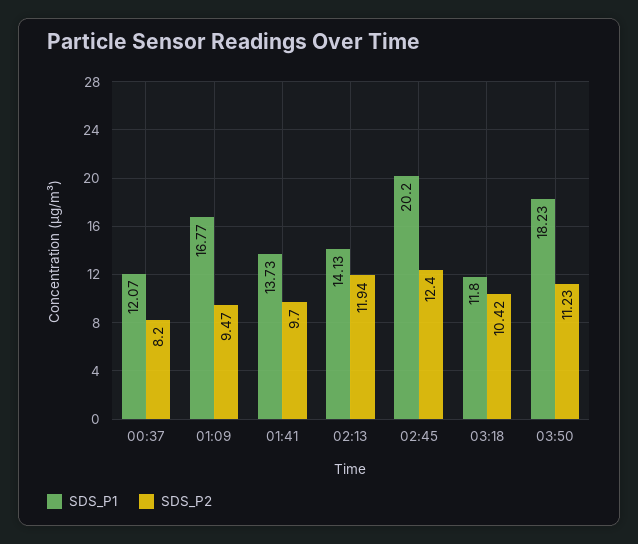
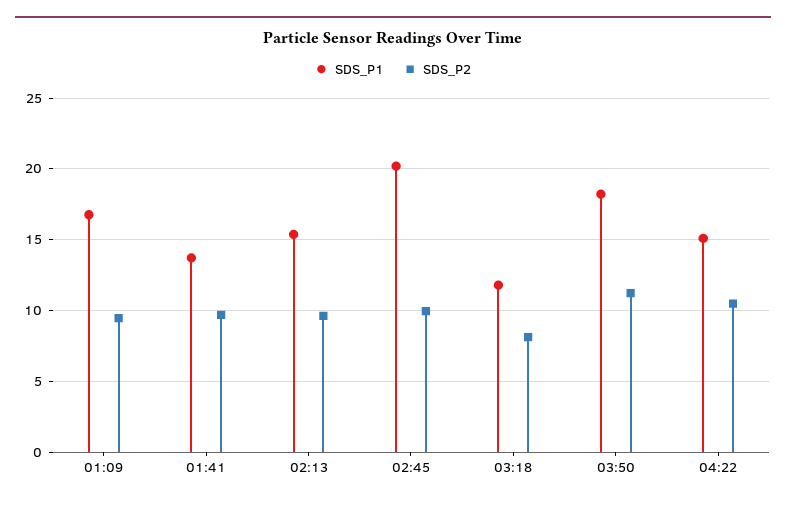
SDS_P1, 00:37: 12.07 -> none
SDS_P2, 00:37: 8.2 -> none
SDS_P1, 02:13: 14.13 -> 15.5
SDS_P2, 02:13: 11.94 -> 9.5
SDS_P2, 02:45: 12.4 -> 10
SDS_P2, 03:18: 10.42 -> 8
SDS_P1, 04:22: none -> 15
SDS_P2, 04:22: none -> 10.5

